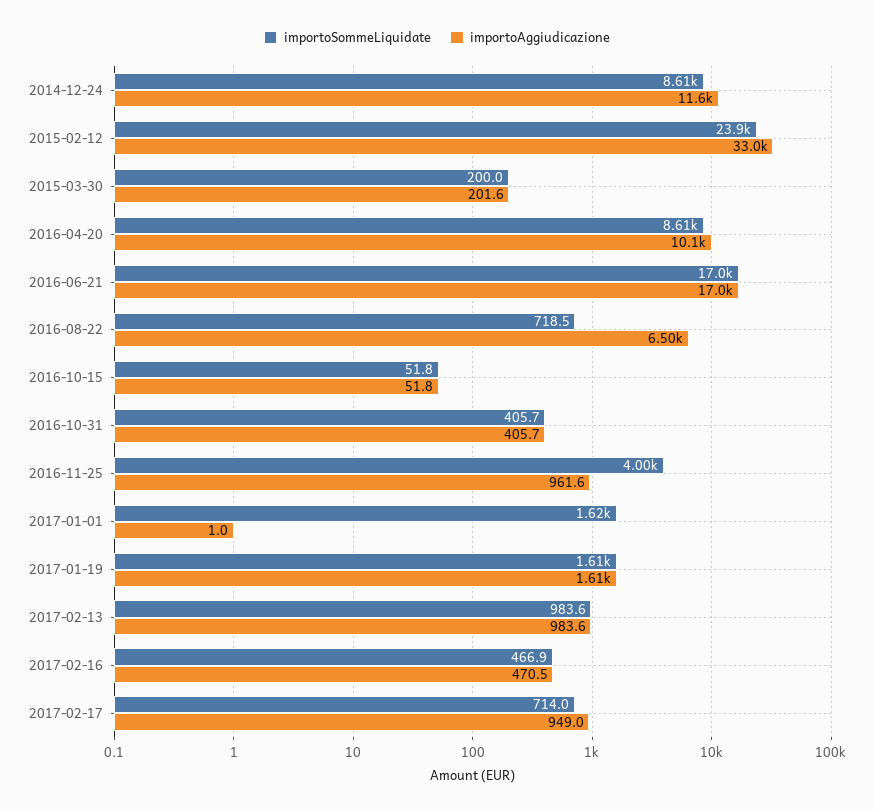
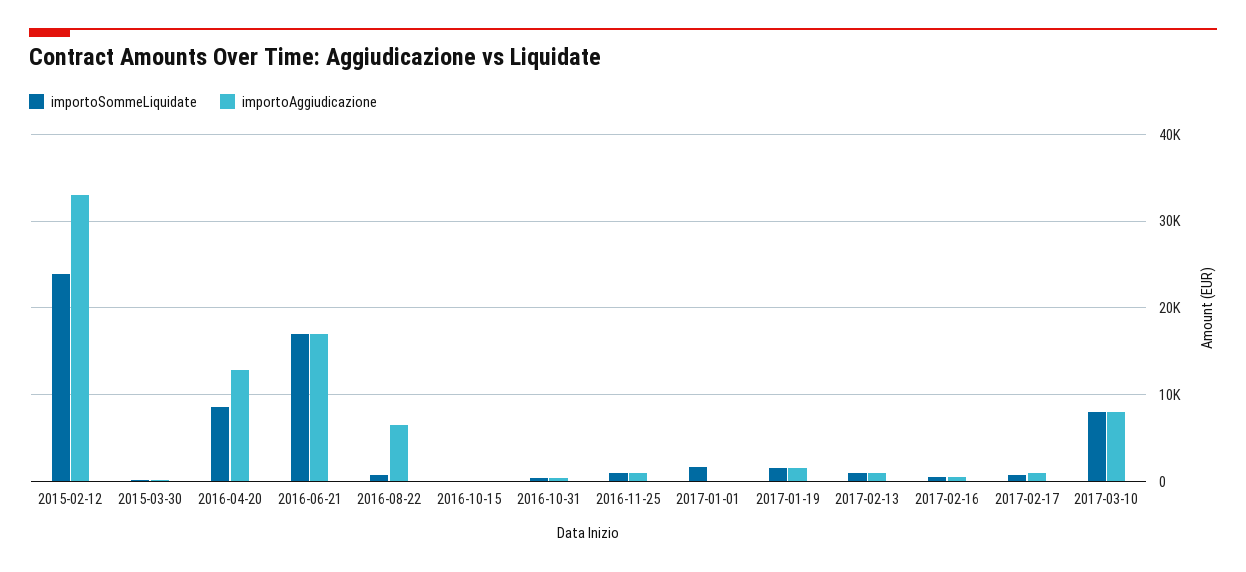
importoSommeLiquidate, 2014-12-24: 8610 -> none
importoAggiudicazione, 2014-12-24: 11600 -> none
importoAggiudicazione, 2016-04-20: 10100 -> 13000
importoSommeLiquidate, 2016-11-25: 4000 -> 1000
importoSommeLiquidate, 2017-03-10: none -> 8000
importoAggiudicazione, 2017-03-10: none -> 8000

